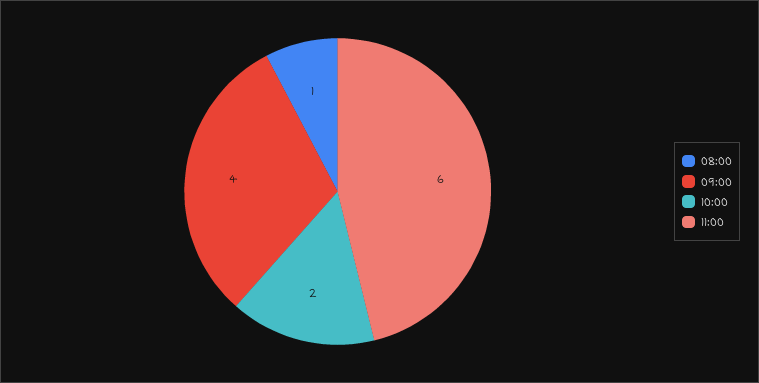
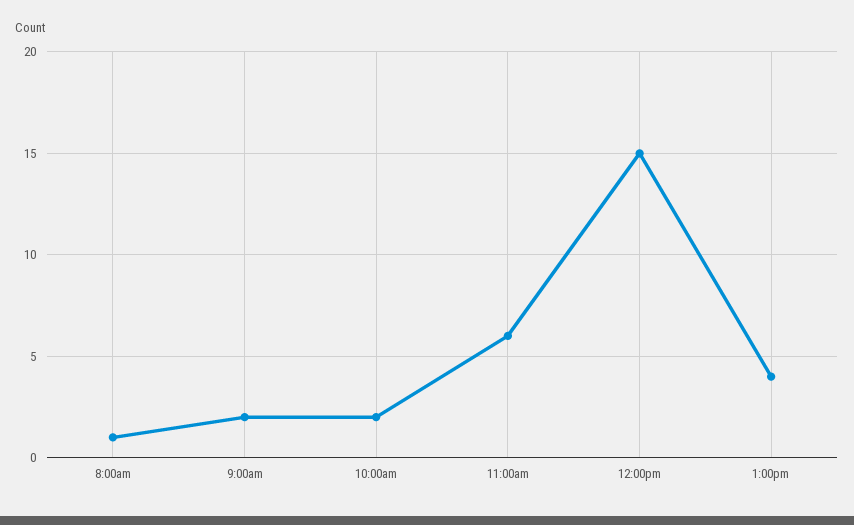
09:00: 4 -> 2
12:00pm: none -> 15
1:00pm: none -> 4

